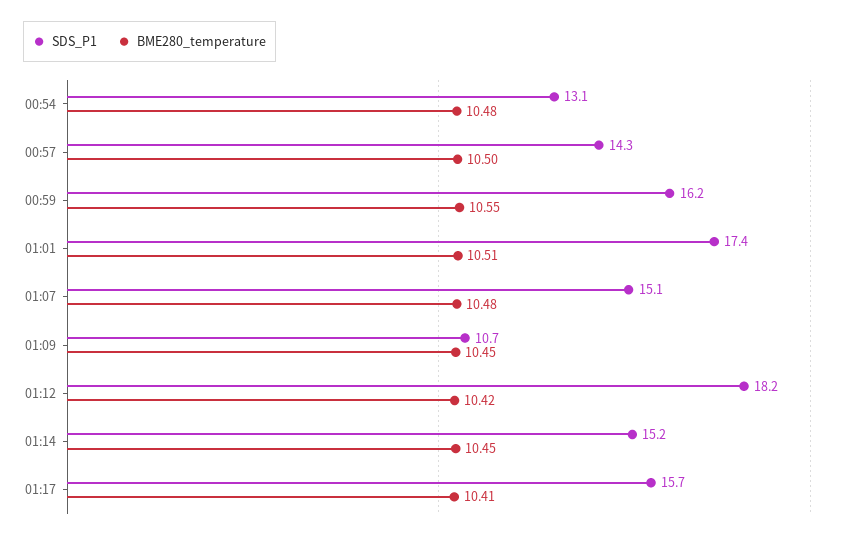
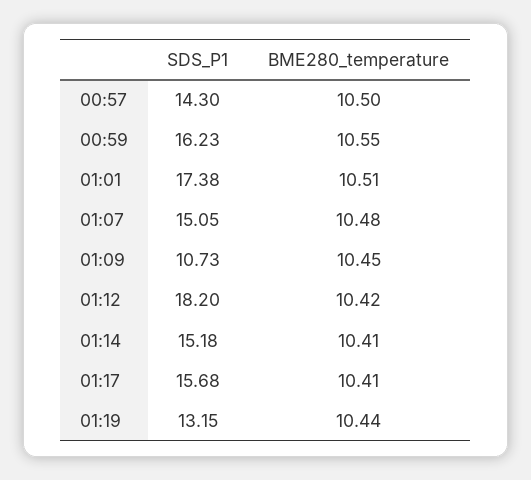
SDS_P1, 00:54: 13.1 -> none
BME280_temperature, 00:54: 10.48 -> none
BME280_temperature, 01:14: 10.45 -> 10.41
SDS_P1, 01:19: none -> 13.15
BME280_temperature, 01:19: none -> 10.44

